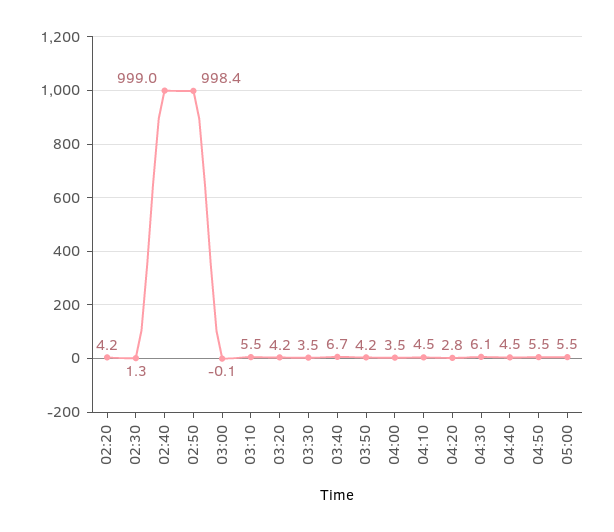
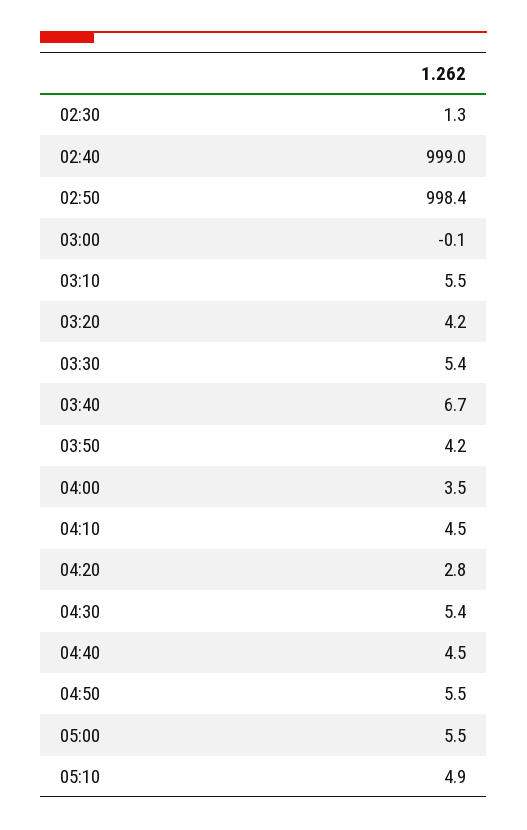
02:20: 4.2 -> none
03:30: 3.5 -> 5.4
04:30: 6.1 -> 5.4
05:10: none -> 4.9

